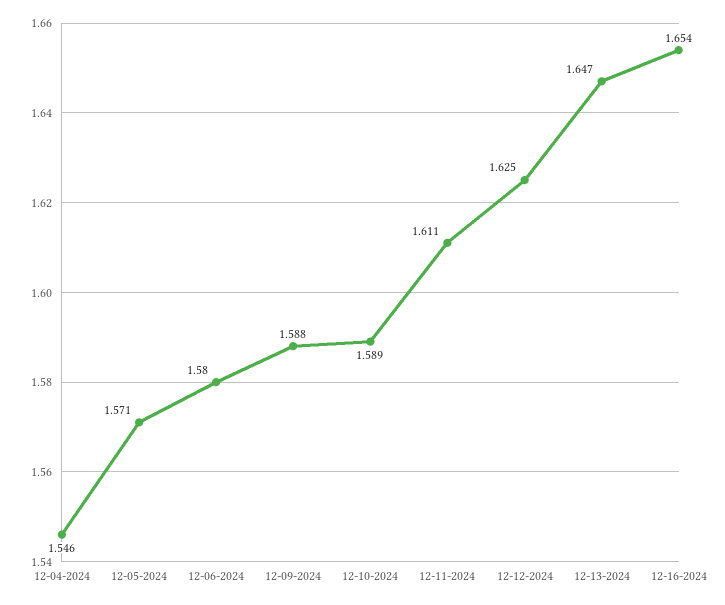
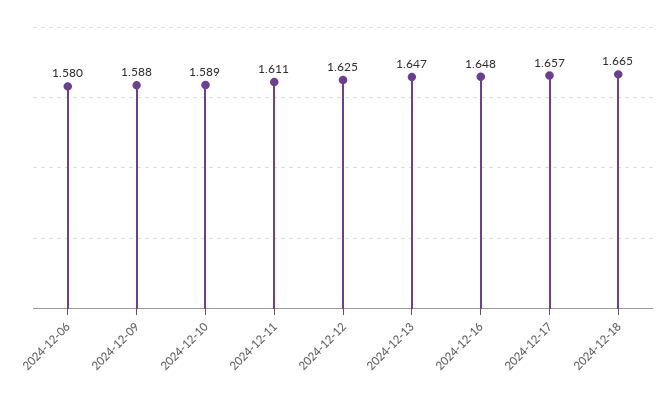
12-04-2024: 1.546 -> none
12-05-2024: 1.571 -> none
12-16-2024: 1.654 -> 1.648
2024-12-17: none -> 1.657
2024-12-18: none -> 1.665

